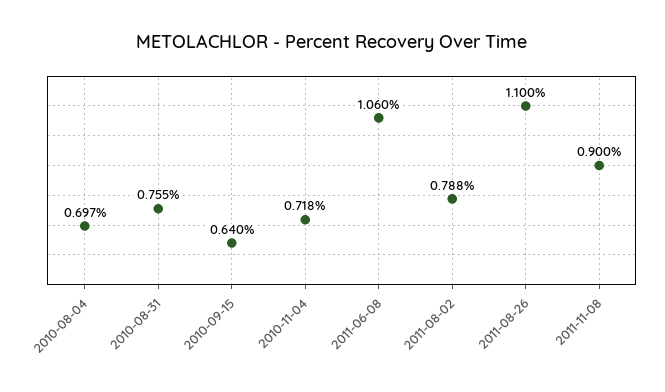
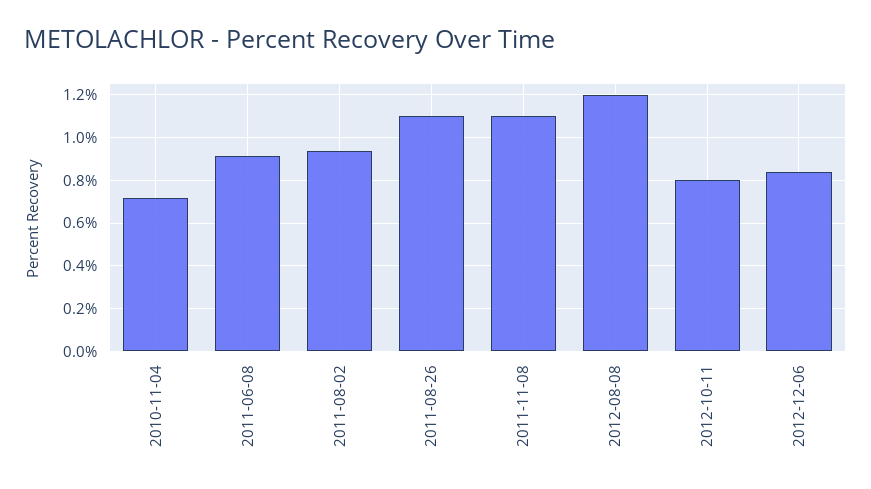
2010-08-04: 0.697 -> none
2010-08-31: 0.755 -> none
2010-09-15: 0.64 -> none
2011-06-08: 1.06 -> 0.9
2011-08-02: 0.788 -> 0.95
2011-11-08: 0.9 -> 1.1
2012-08-08: none -> 1.2
2012-10-11: none -> 0.8
2012-12-06: none -> 0.85

